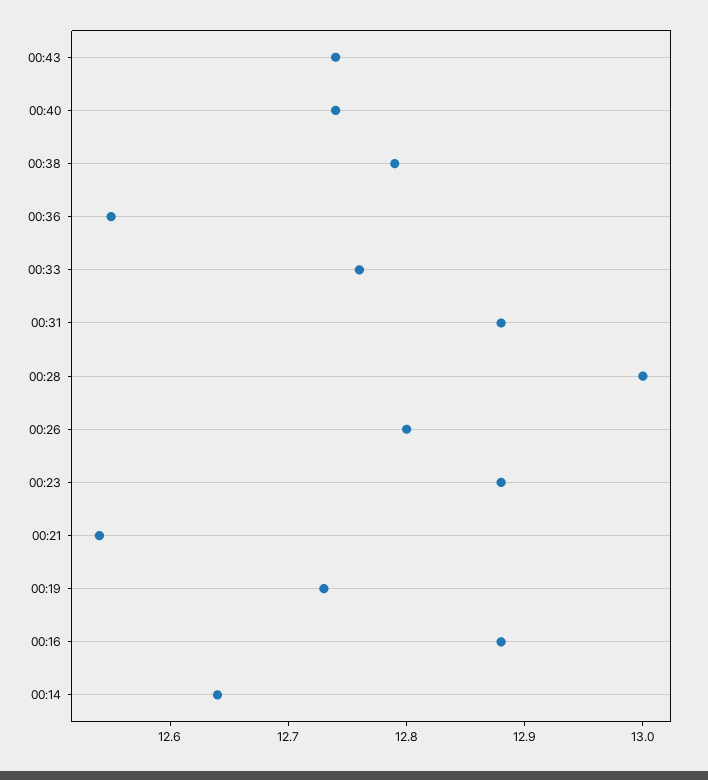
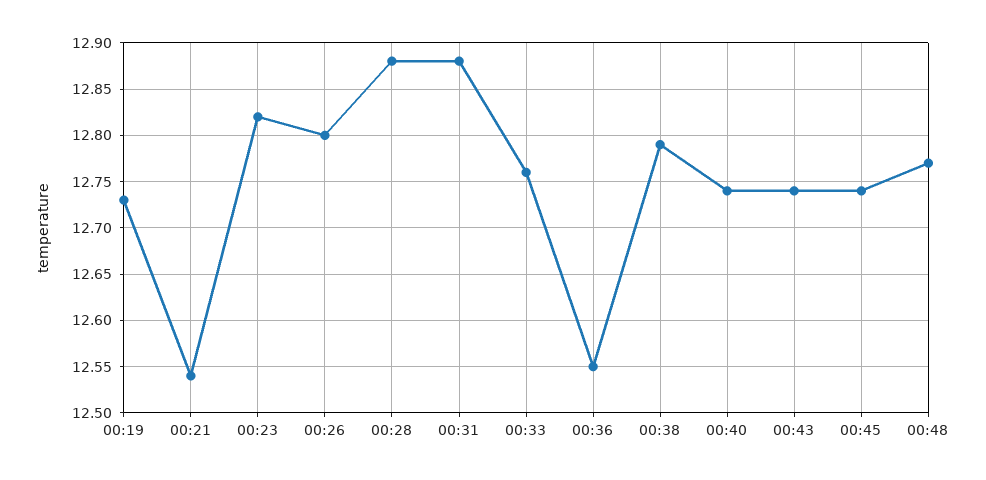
00:28: 13 -> 12.88
00:23: 12.88 -> 12.82
00:16: 12.88 -> none
00:14: 12.64 -> none
00:45: none -> 12.74
00:48: none -> 12.77

